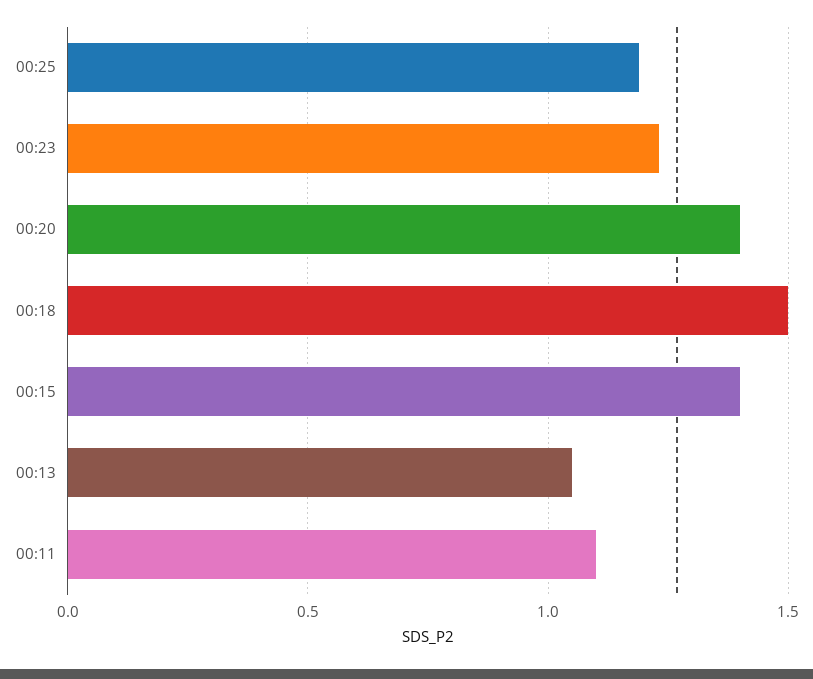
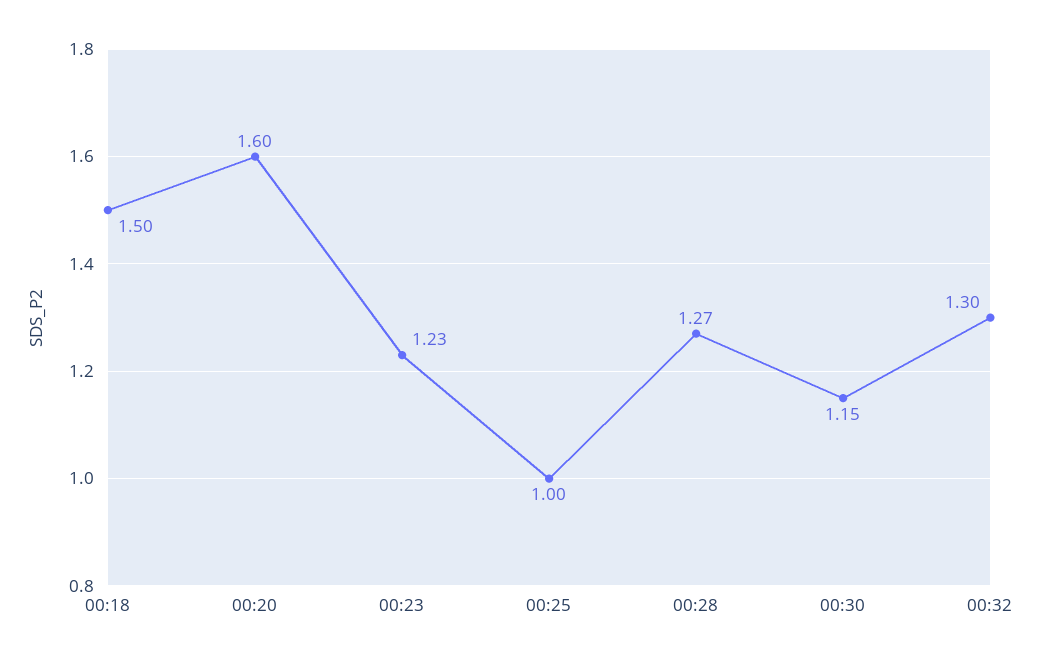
00:25: 1.2 -> 1
00:20: 1.4 -> 1.6
00:15: 1.4 -> none
00:13: 1.05 -> none
00:11: 1.1 -> none
00:28: none -> 1.27
00:30: none -> 1.15
00:32: none -> 1.3

